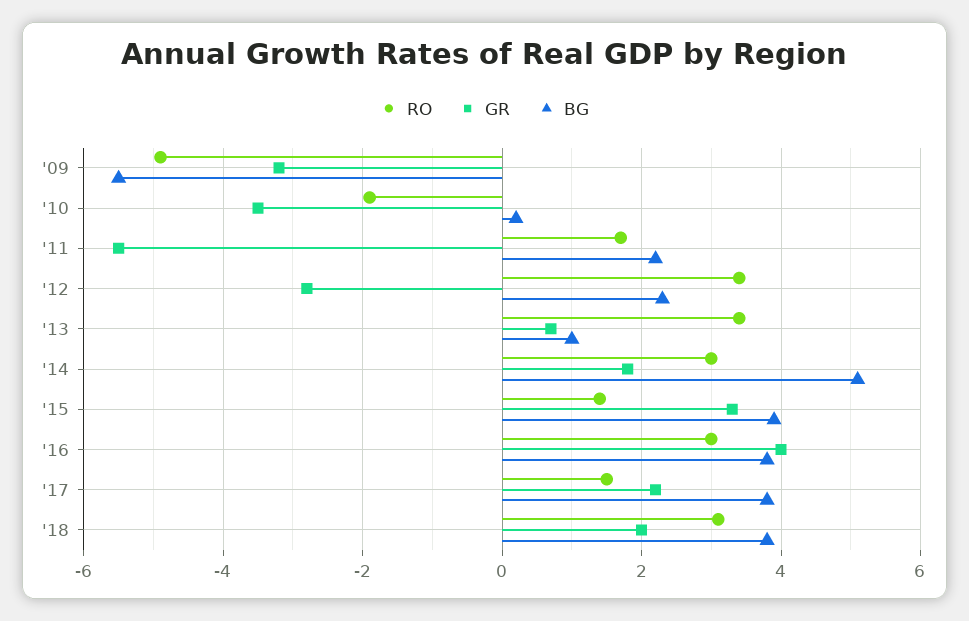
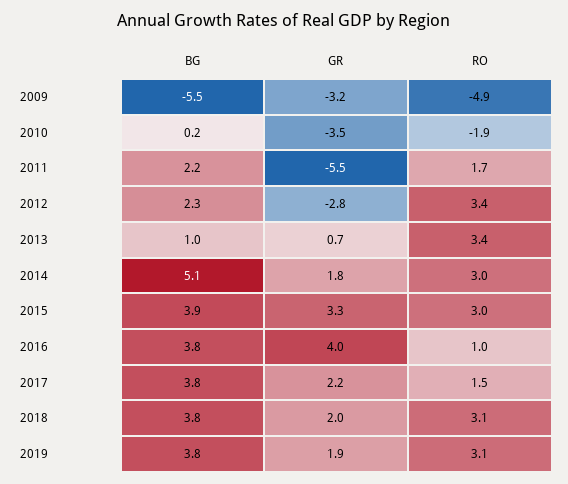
RO, '15: 1.5 -> 3
RO, '16: 3 -> 1
BG, 2019: none -> 3.8
GR, 2019: none -> 1.9
RO, 2019: none -> 3.1

